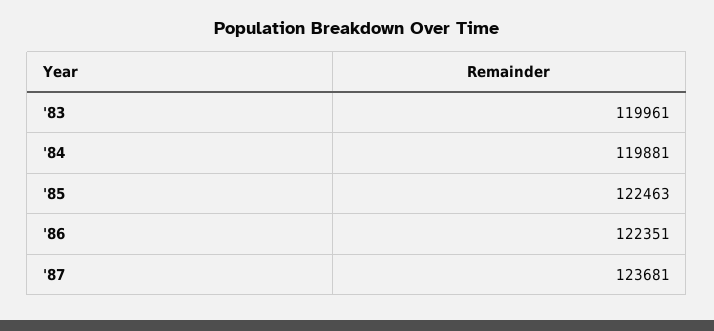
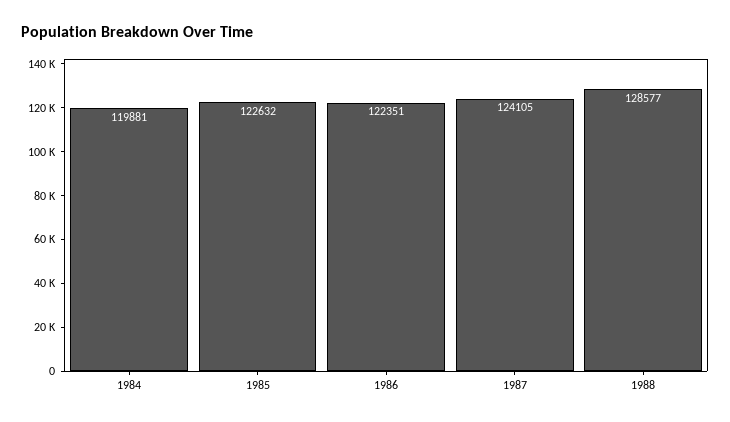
'83: 119961 -> none
'85: 122463 -> 122632
'87: 123681 -> 124105
1988: none -> 128577

